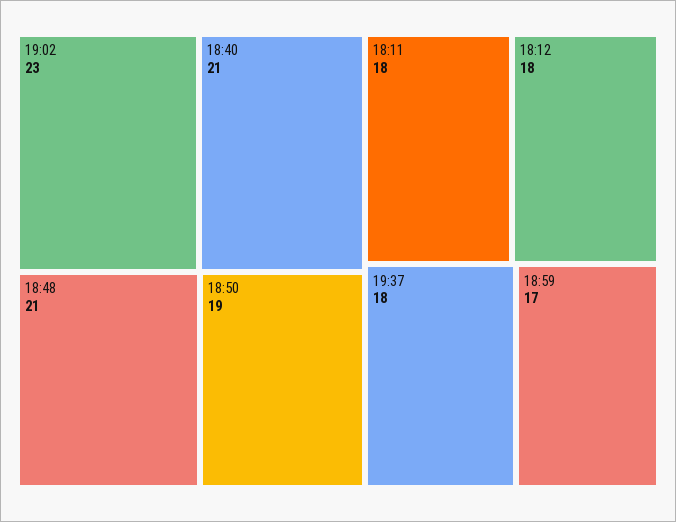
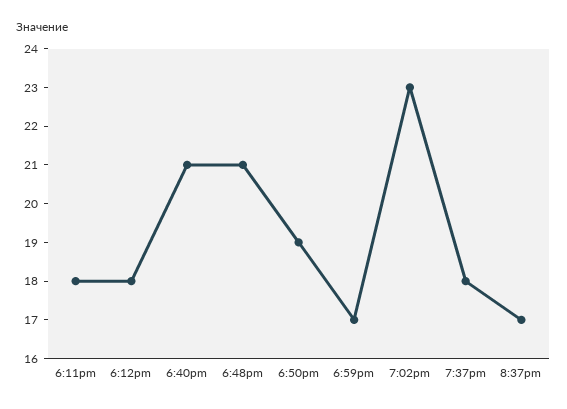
8:37pm: none -> 17

